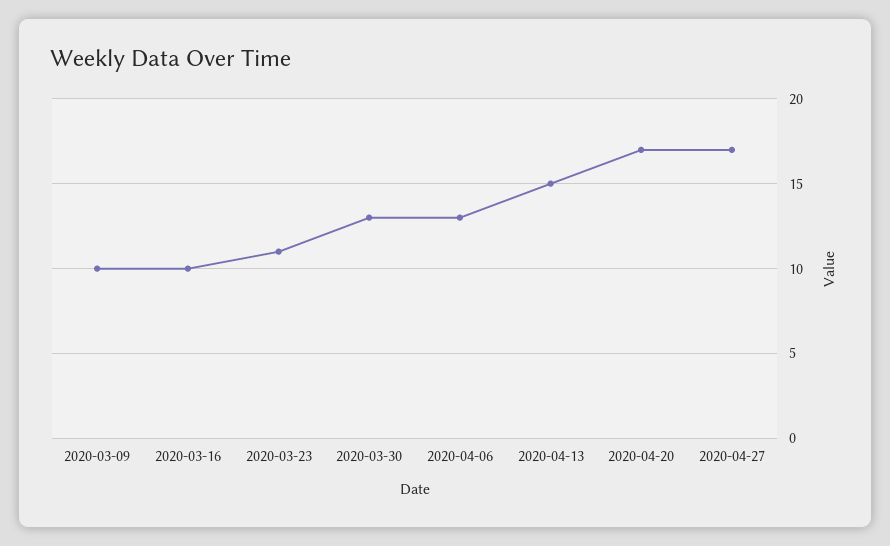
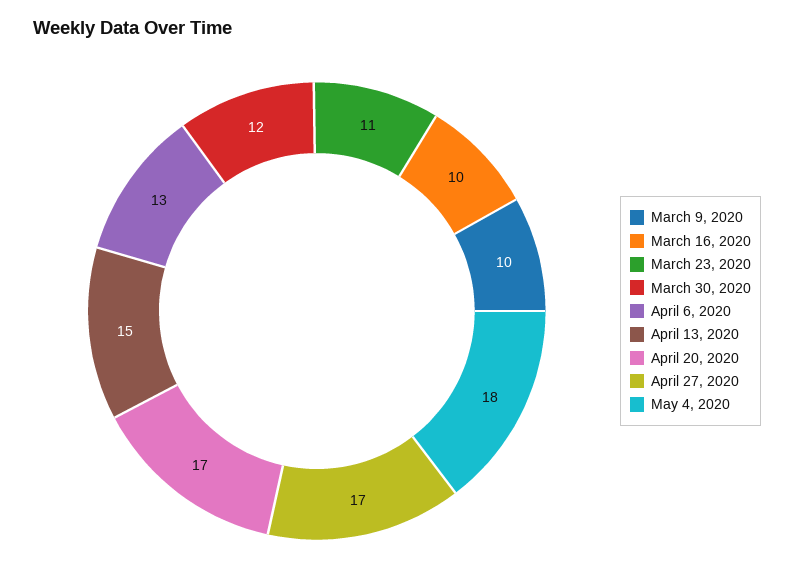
2020-03-30: 13 -> 12
May 4, 2020: none -> 18

